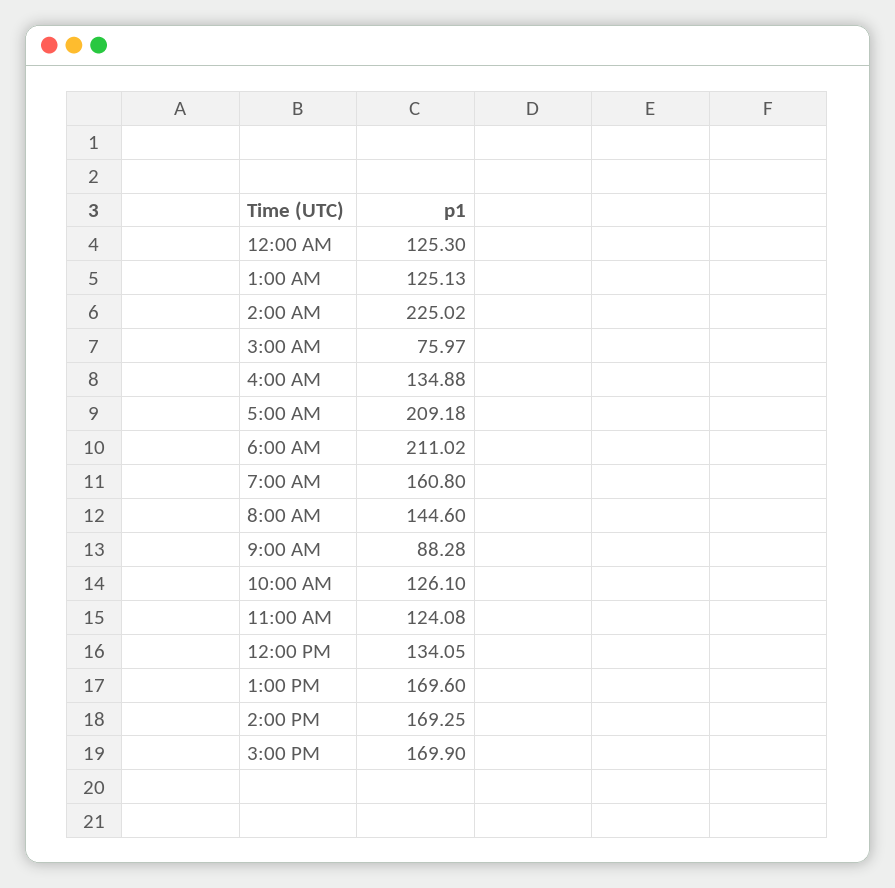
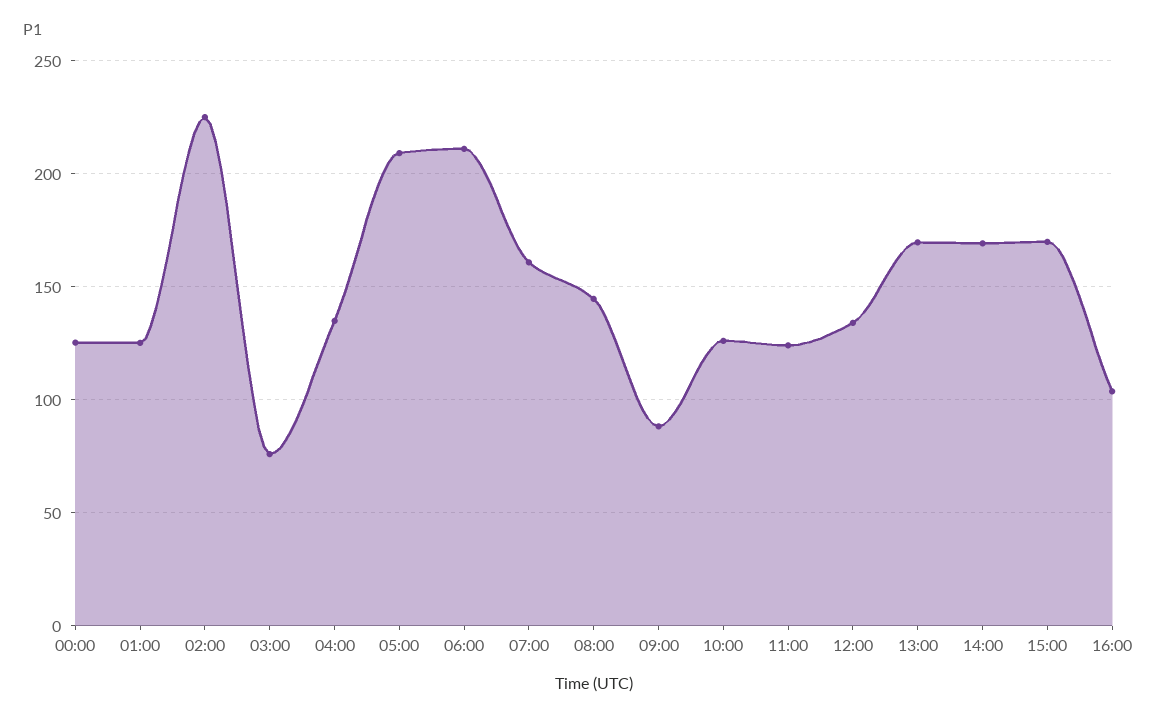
16:00: none -> 105

